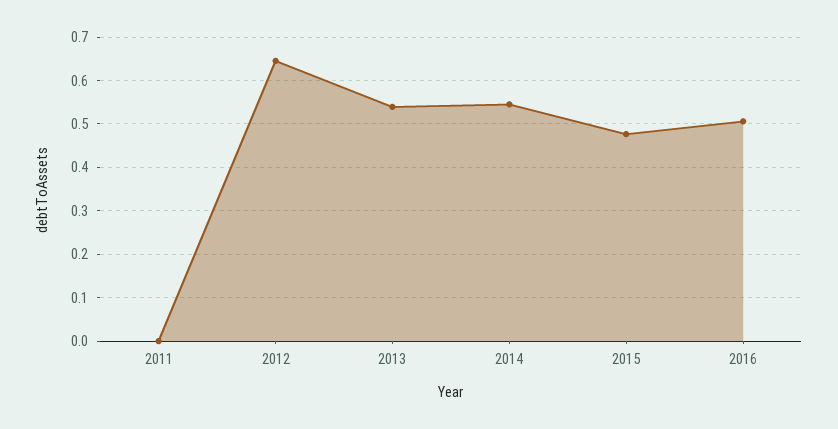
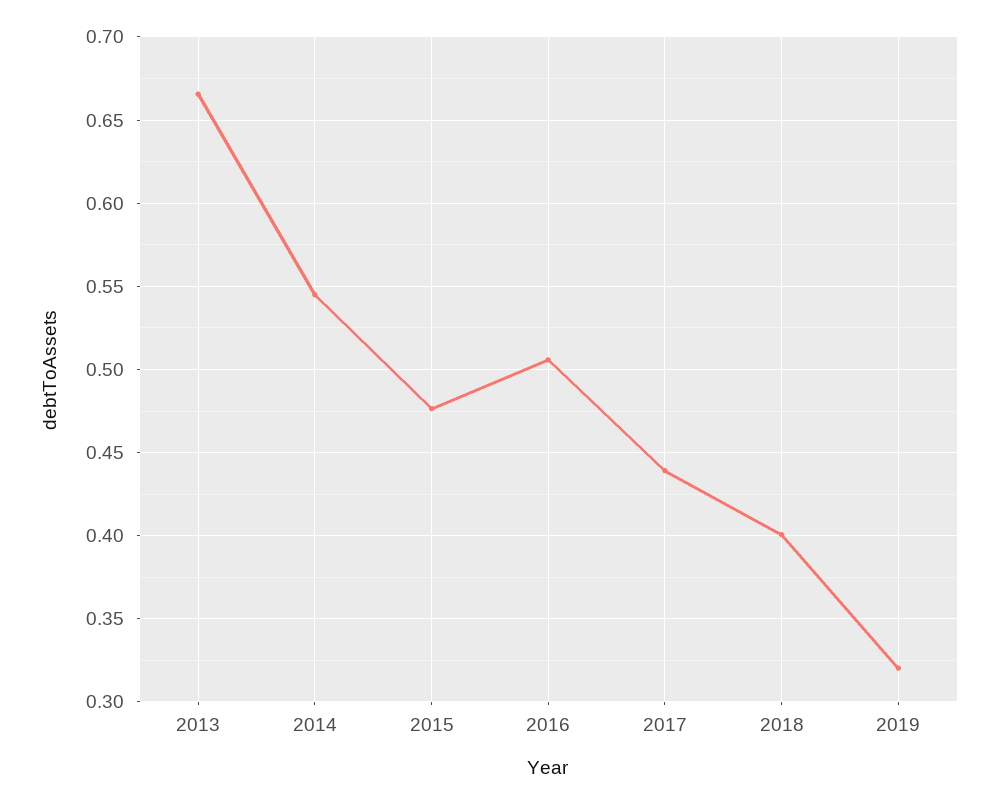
2011: 0 -> none
2012: 0.64 -> none
2013: 0.54 -> 0.665
2017: none -> 0.44
2018: none -> 0.4
2019: none -> 0.32

